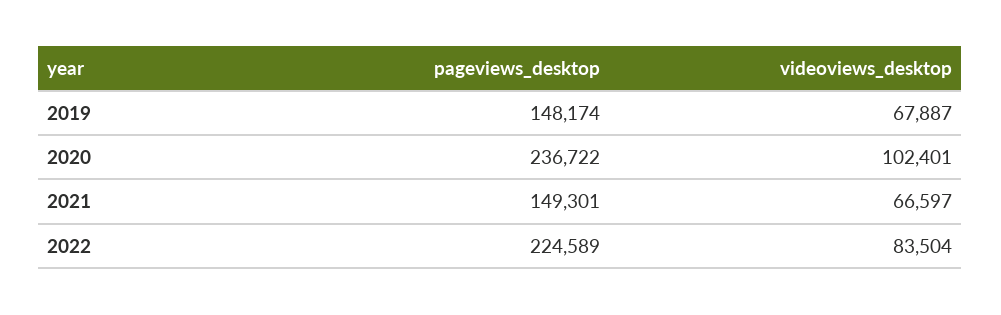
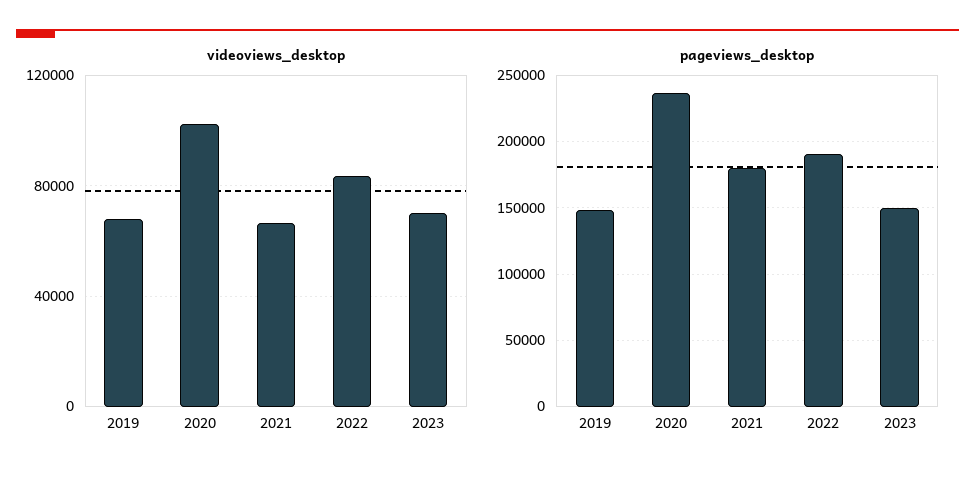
pageviews_desktop, 2021: 149301 -> 180000
pageviews_desktop, 2022: 224589 -> 190000
videoviews_desktop, 2023: none -> 70000
pageviews_desktop, 2023: none -> 150000

